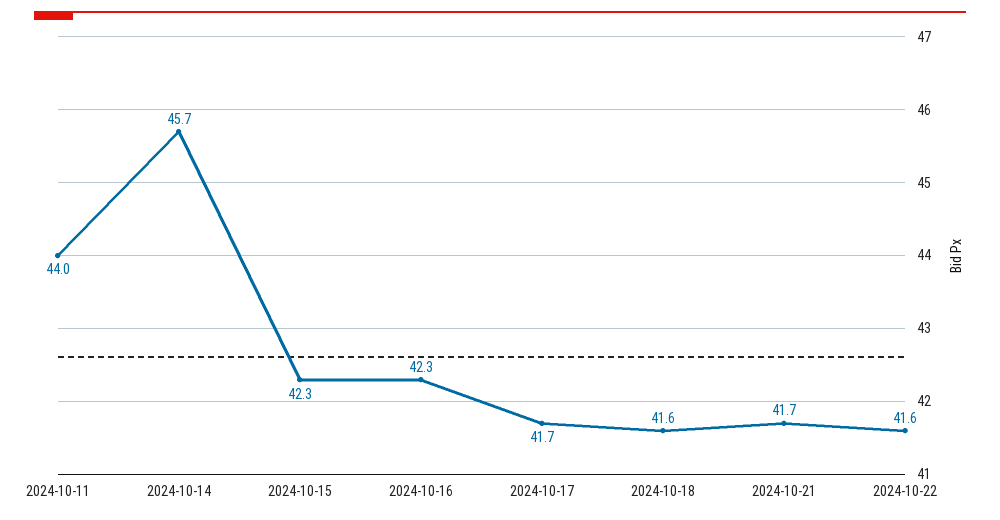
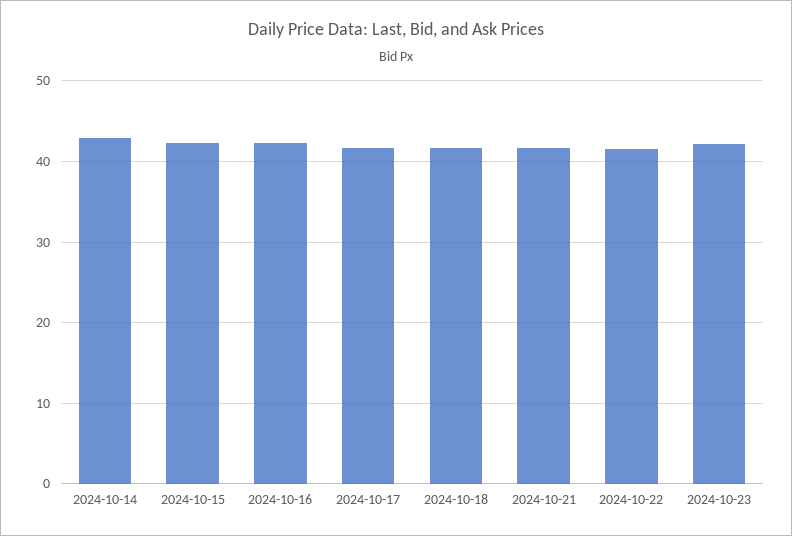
2024-10-11: 44 -> none
2024-10-14: 45.7 -> 43
2024-10-23: none -> 42

